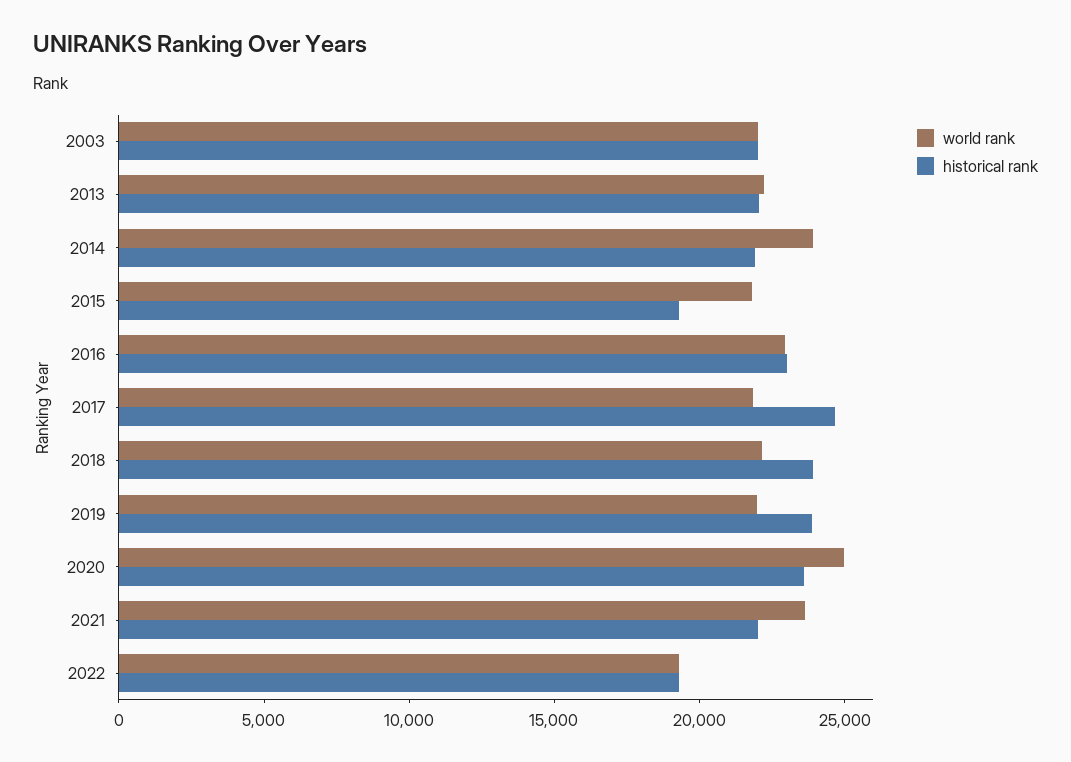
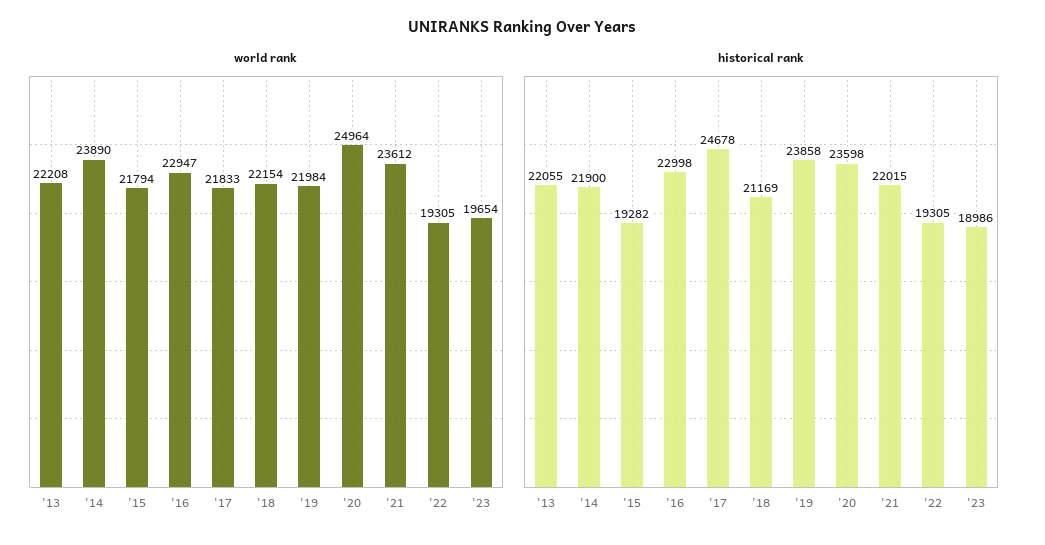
world rank, 2003: 22000 -> none
historical rank, 2003: 22000 -> none
historical rank, 2018: 24000 -> 21169
world rank, '23: none -> 19654
historical rank, '23: none -> 18986

